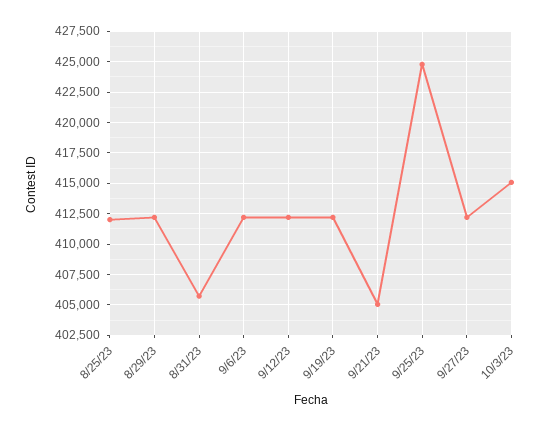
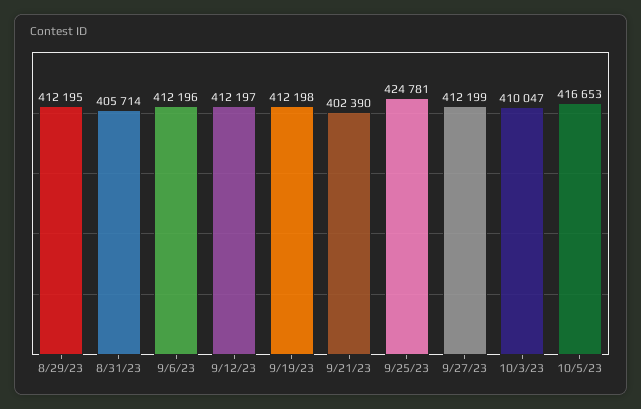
8/25/23: 412000 -> none
9/21/23: 405000 -> 402390
10/3/23: 415000 -> 410047
10/5/23: none -> 416653

